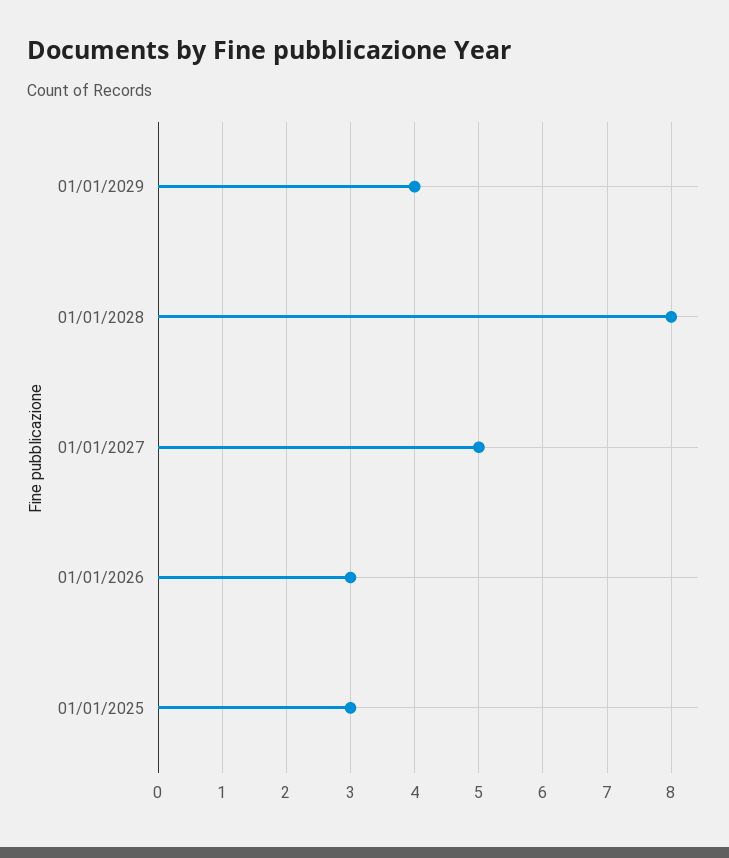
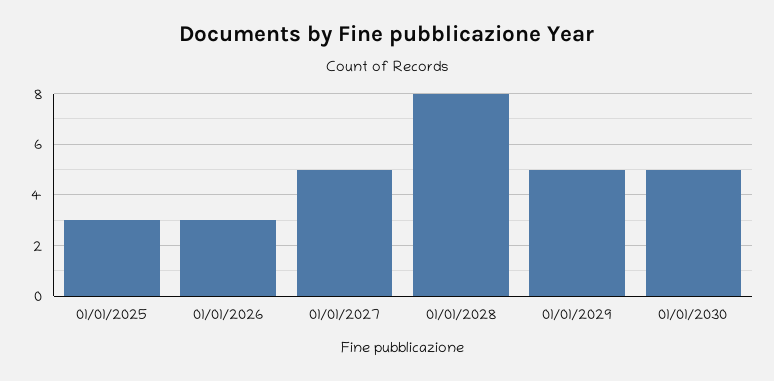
01/01/2029: 4 -> 5
01/01/2030: none -> 5

